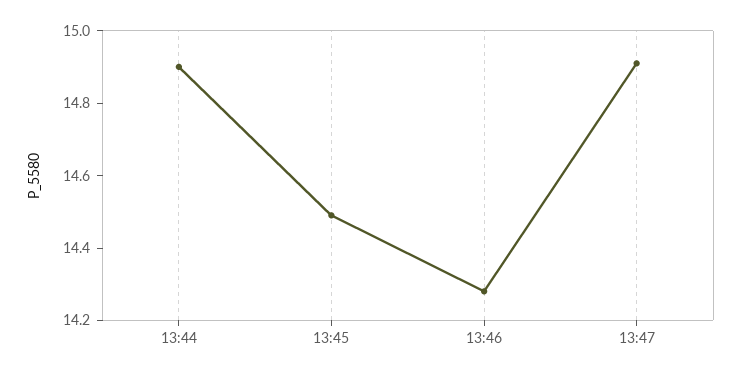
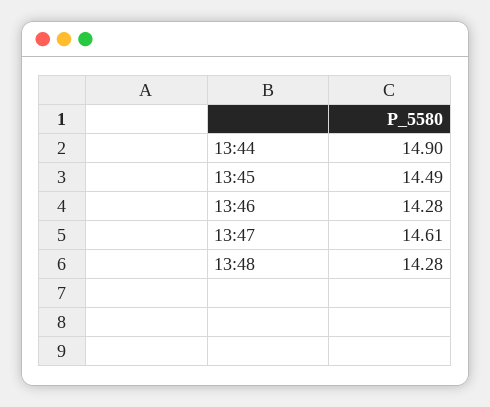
13:47: 14.9 -> 14.61
13:48: none -> 14.28

